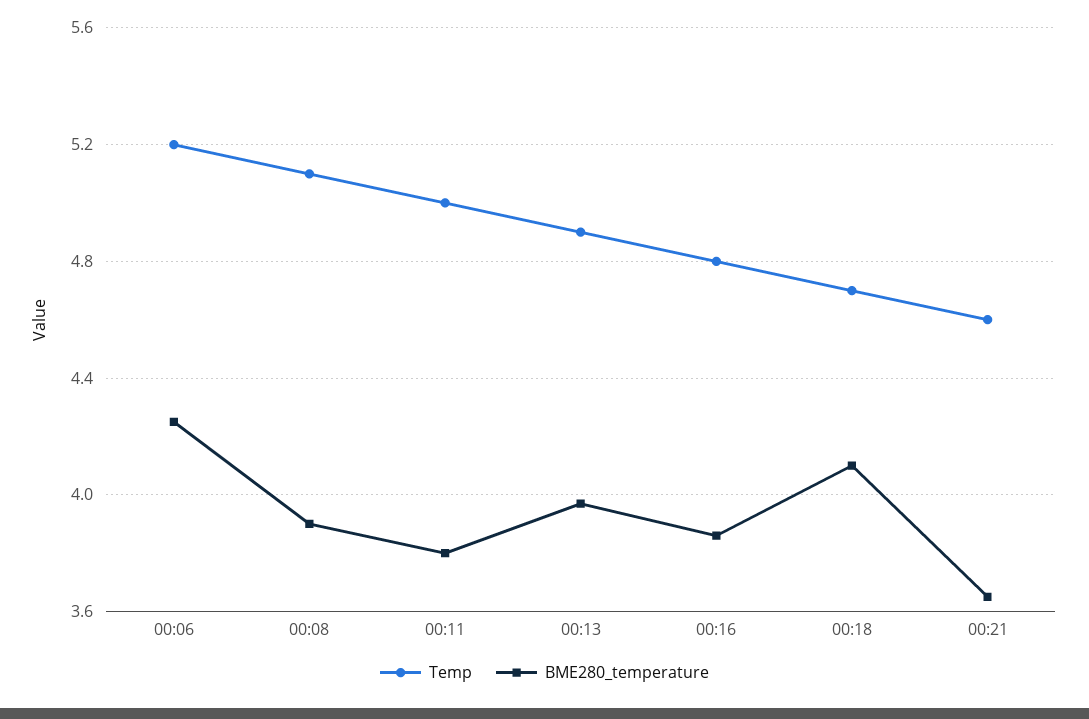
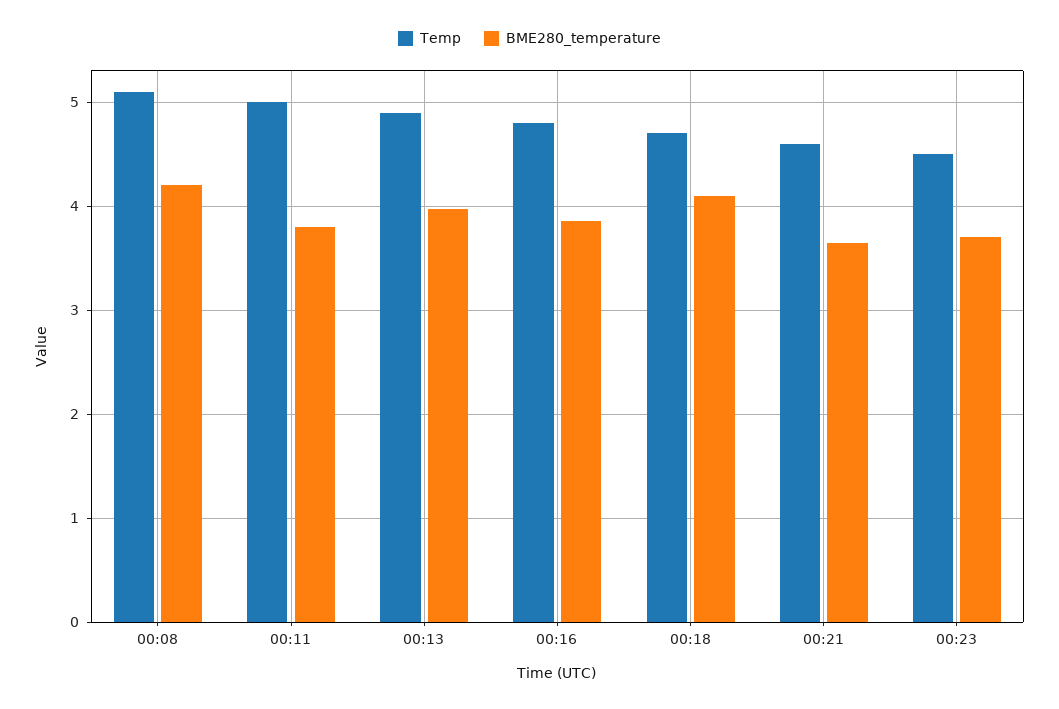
Temp, 00:06: 5.2 -> none
BME280_temperature, 00:06: 4.25 -> none
BME280_temperature, 00:08: 3.9 -> 4.2
Temp, 00:23: none -> 4.5
BME280_temperature, 00:23: none -> 3.7

